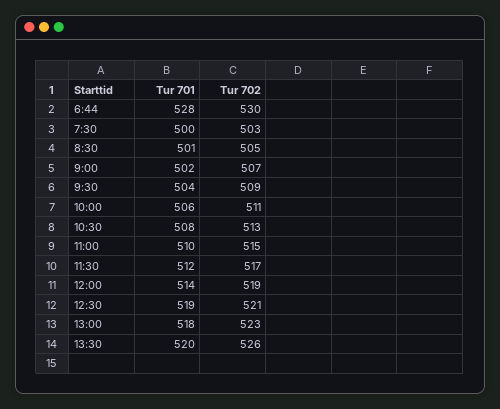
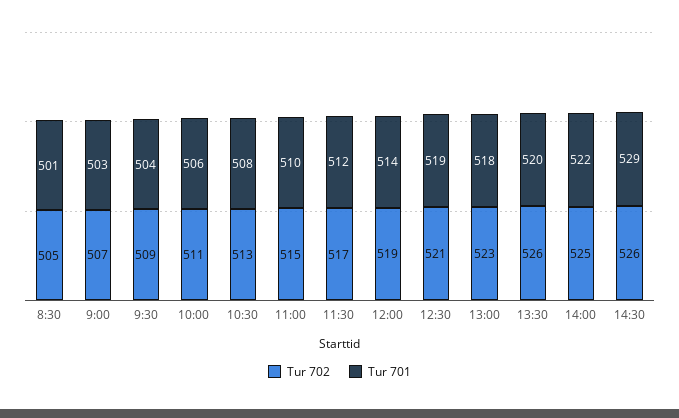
Tur 701, 6:44: 528 -> none
Tur 702, 6:44: 530 -> none
Tur 701, 7:30: 500 -> none
Tur 702, 7:30: 503 -> none
Tur 701, 9:00: 502 -> 503
Tur 702, 14:00: none -> 525
Tur 701, 14:00: none -> 522
Tur 702, 14:30: none -> 526
Tur 701, 14:30: none -> 529

